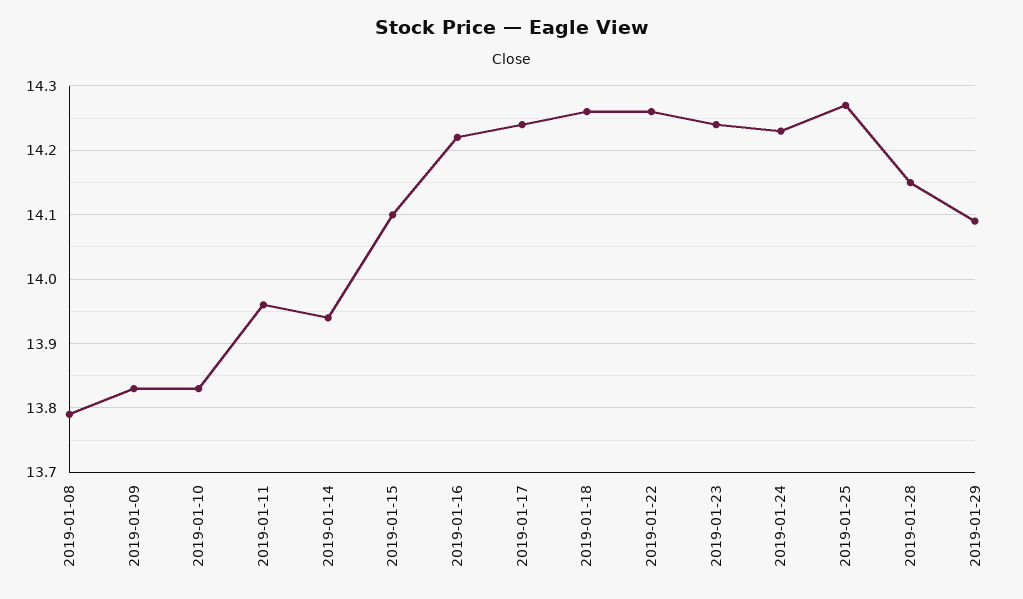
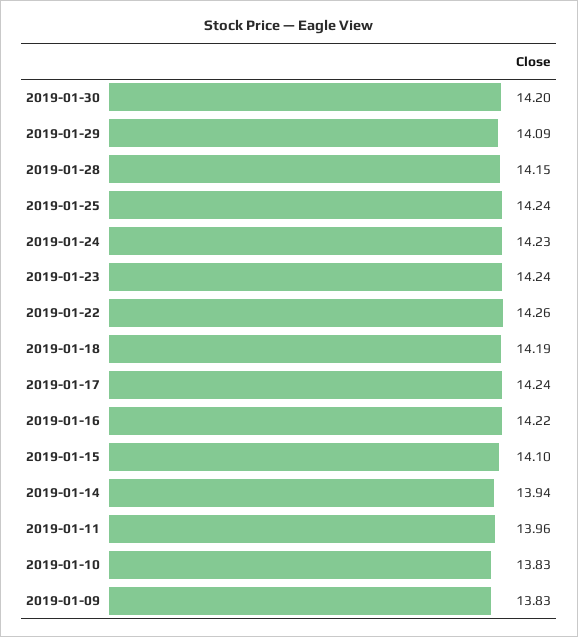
2019-01-08: 13.79 -> none
2019-01-18: 14.26 -> 14.19
2019-01-25: 14.27 -> 14.24
2019-01-30: none -> 14.2

